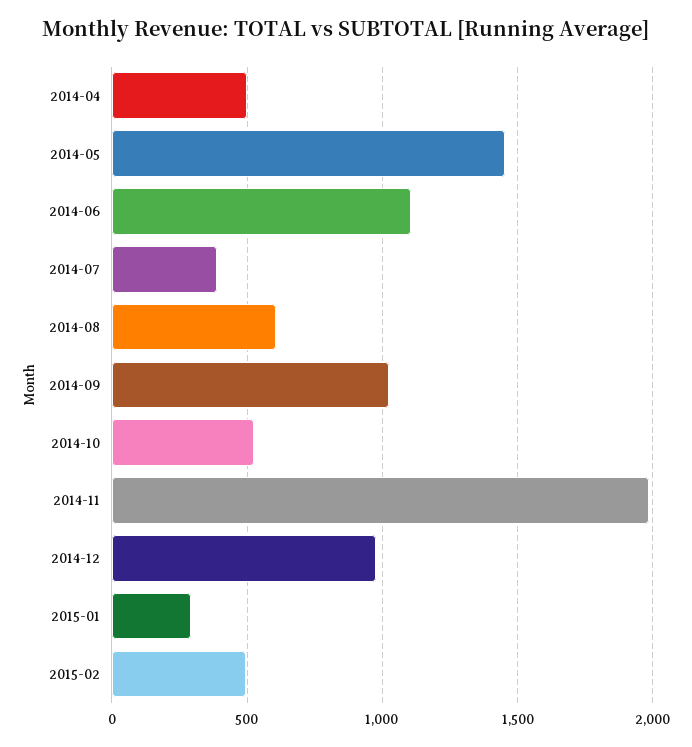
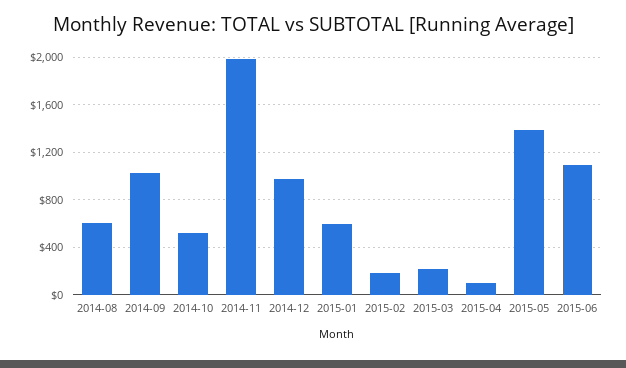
2014-04: 500 -> none
2014-05: 1450 -> none
2014-06: 1100 -> none
2014-07: 400 -> none
2015-01: 300 -> 600
2015-02: 500 -> 200
2015-03: none -> 200
2015-04: none -> 100
2015-05: none -> 1400
2015-06: none -> 1100

